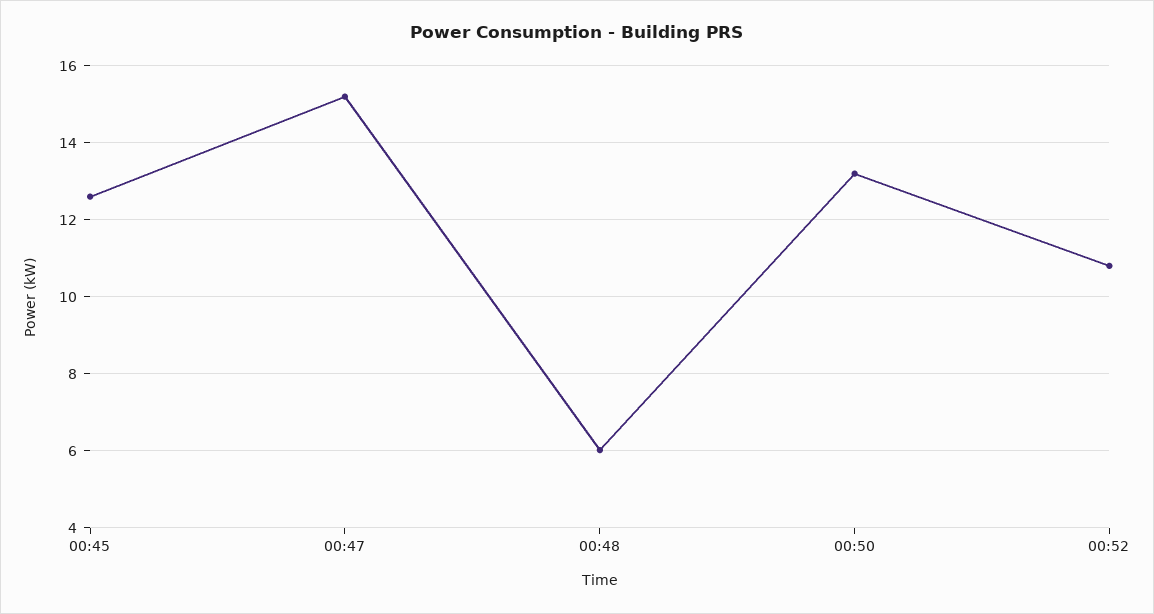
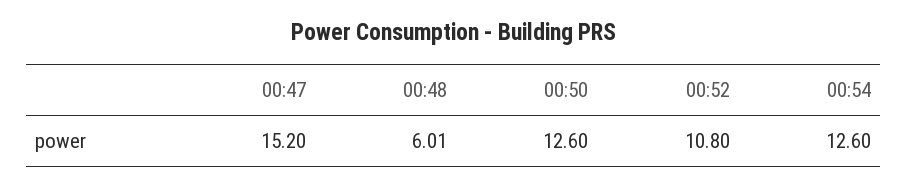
00:45: 12.6 -> none
00:50: 13.2 -> 12.6
00:54: none -> 12.6

